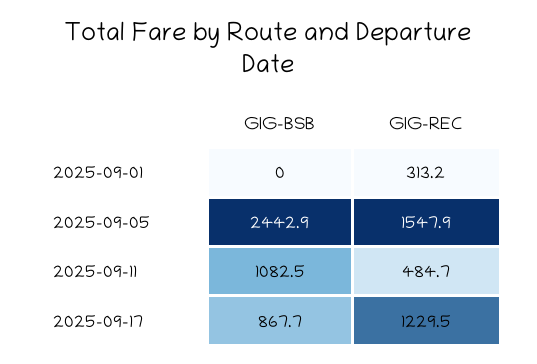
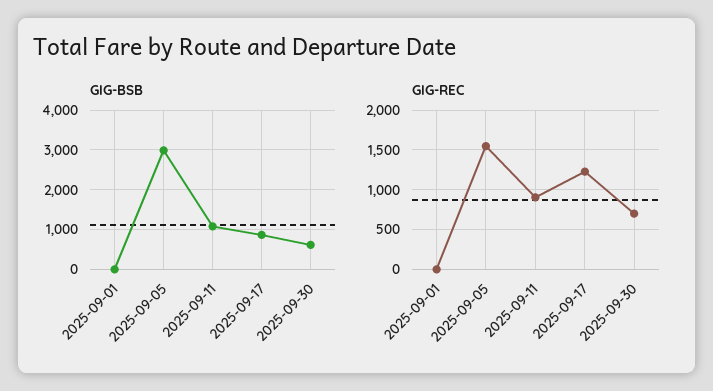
GIG-REC, 2025-09-01: 313.2 -> 0
GIG-BSB, 2025-09-05: 2442.9 -> 3000
GIG-REC, 2025-09-11: 484.7 -> 900
GIG-BSB, 2025-09-30: none -> 600
GIG-REC, 2025-09-30: none -> 700

